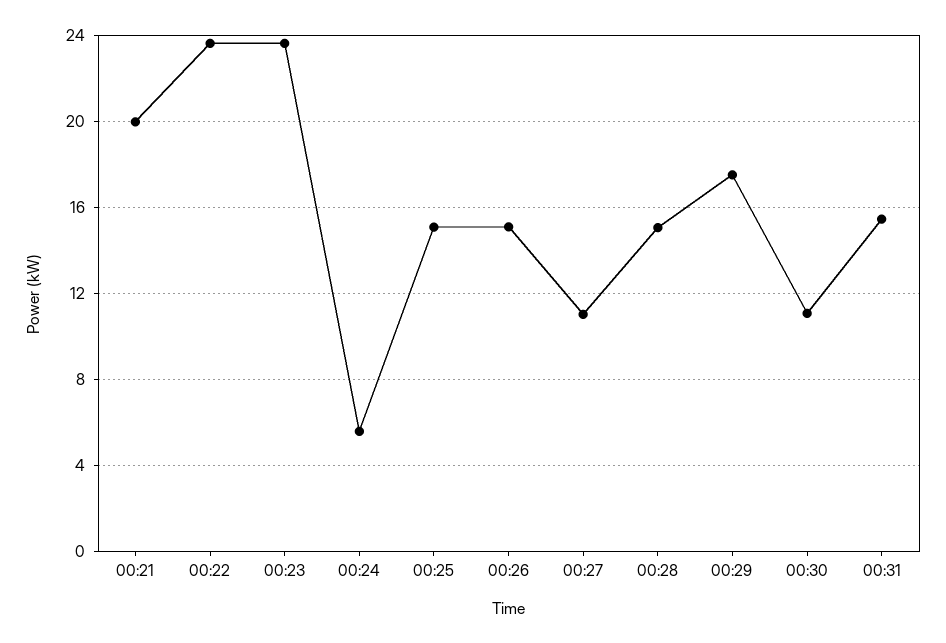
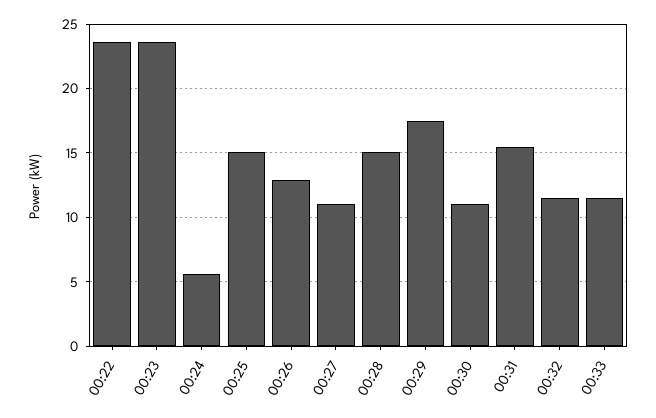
00:21: 20 -> none
00:26: 15 -> 13
00:32: none -> 11.5
00:33: none -> 11.5

